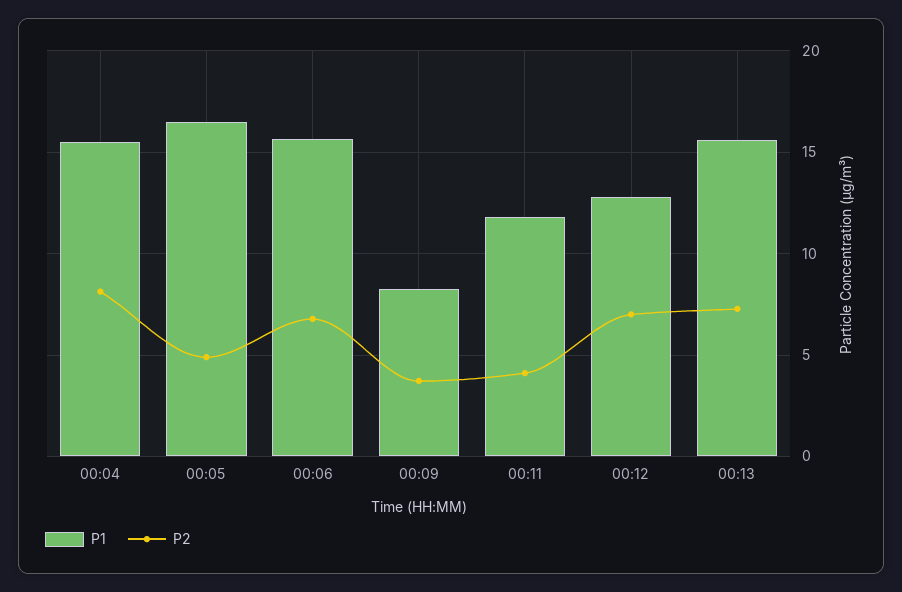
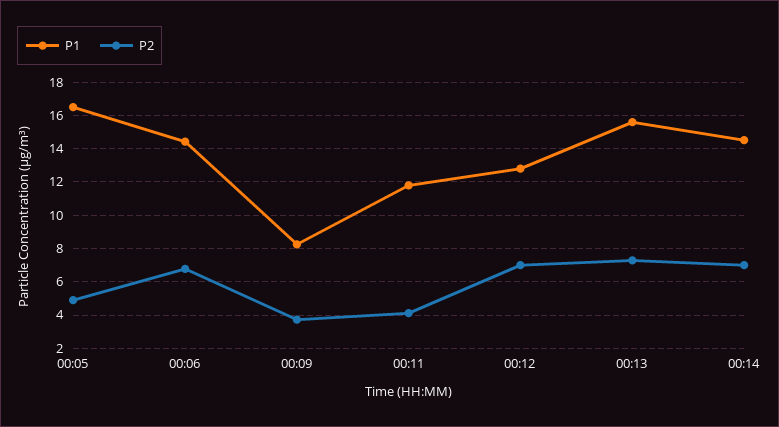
P1, 00:04: 15.5 -> none
P2, 00:04: 8 -> none
P1, 00:06: 15.5 -> 14.5
P1, 00:14: none -> 14.5
P2, 00:14: none -> 7

